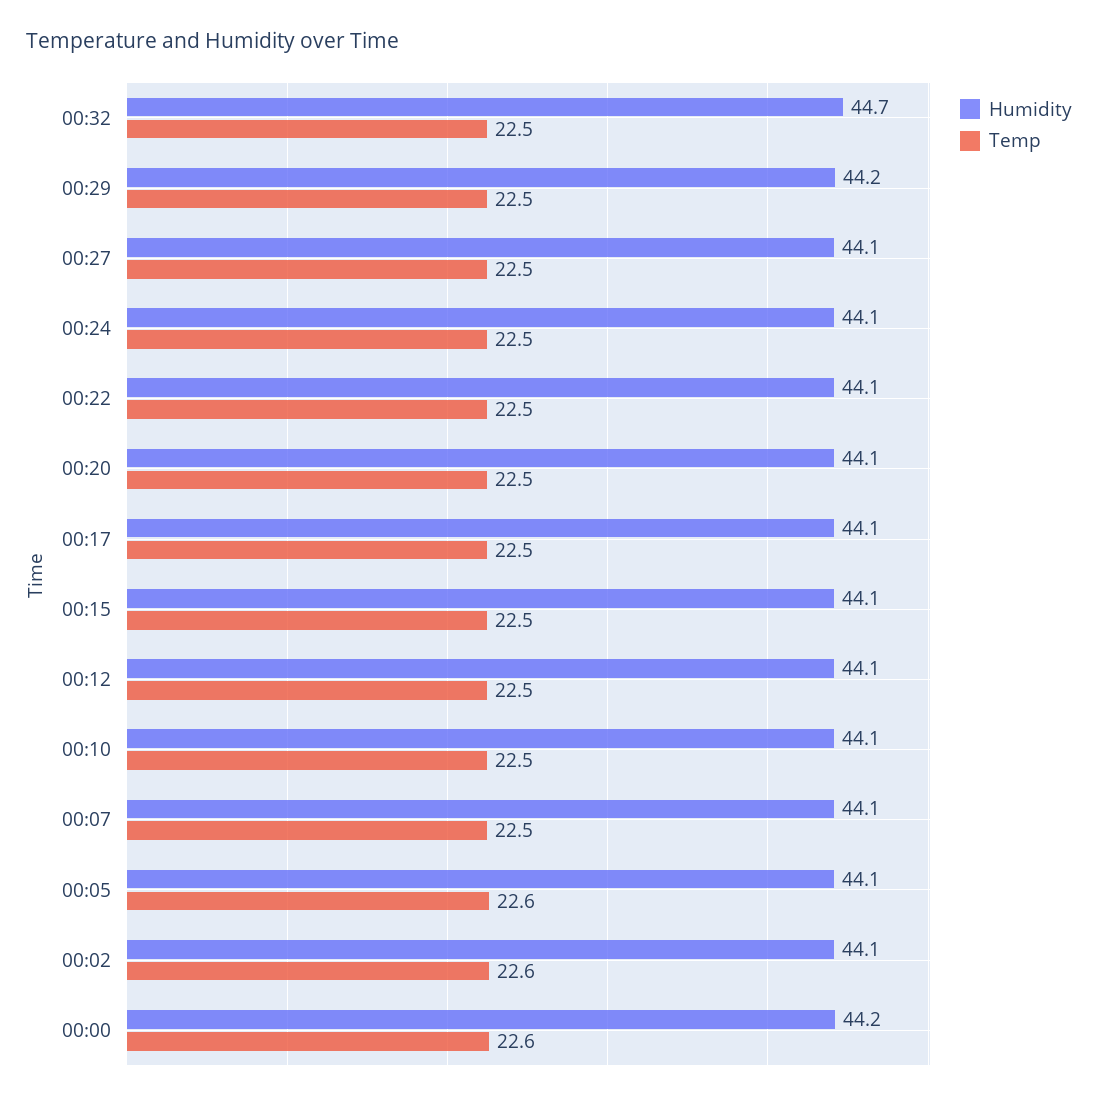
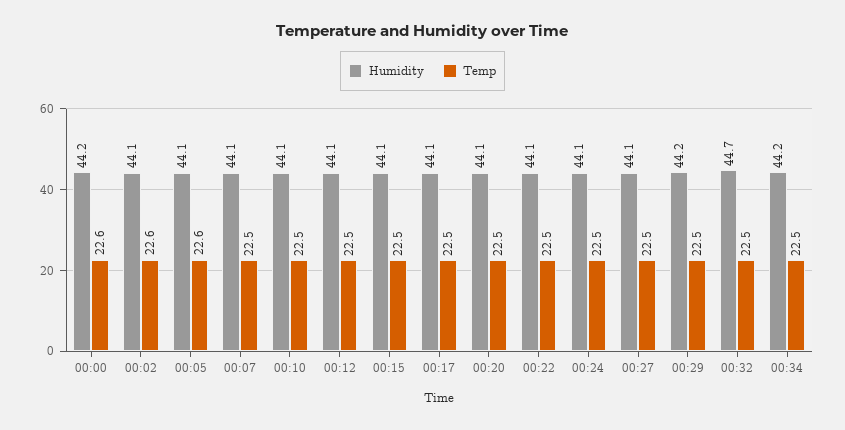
Humidity, 00:34: none -> 44.2
Temp, 00:34: none -> 22.5

